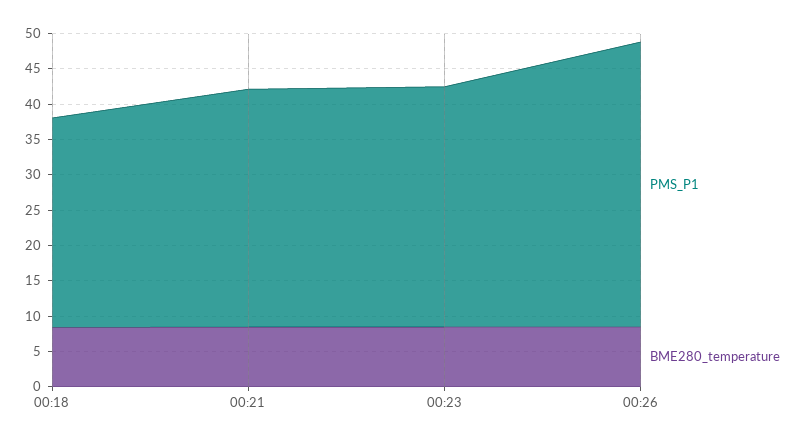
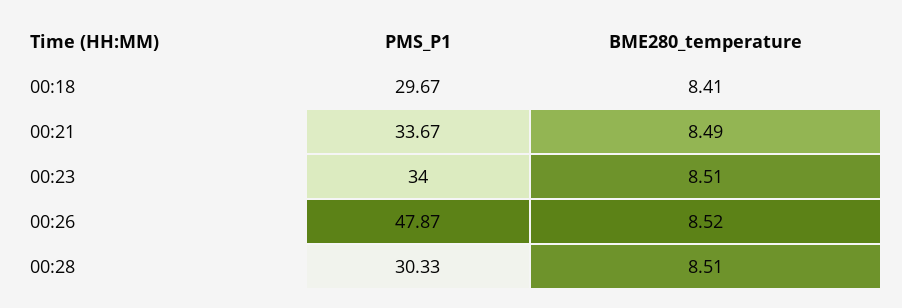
PMS_P1, 00:26: 40 -> 47.87
PMS_P1, 00:28: none -> 30.33
BME280_temperature, 00:28: none -> 8.51

